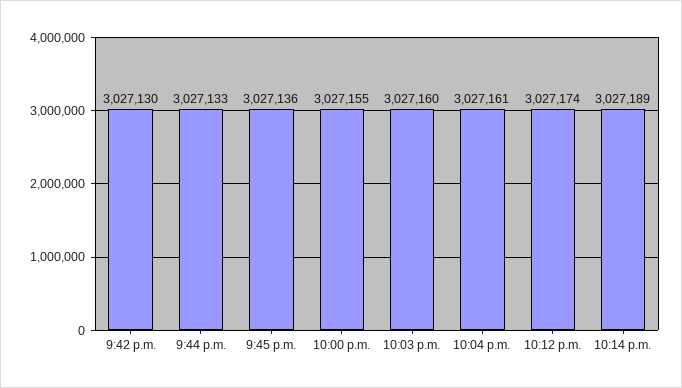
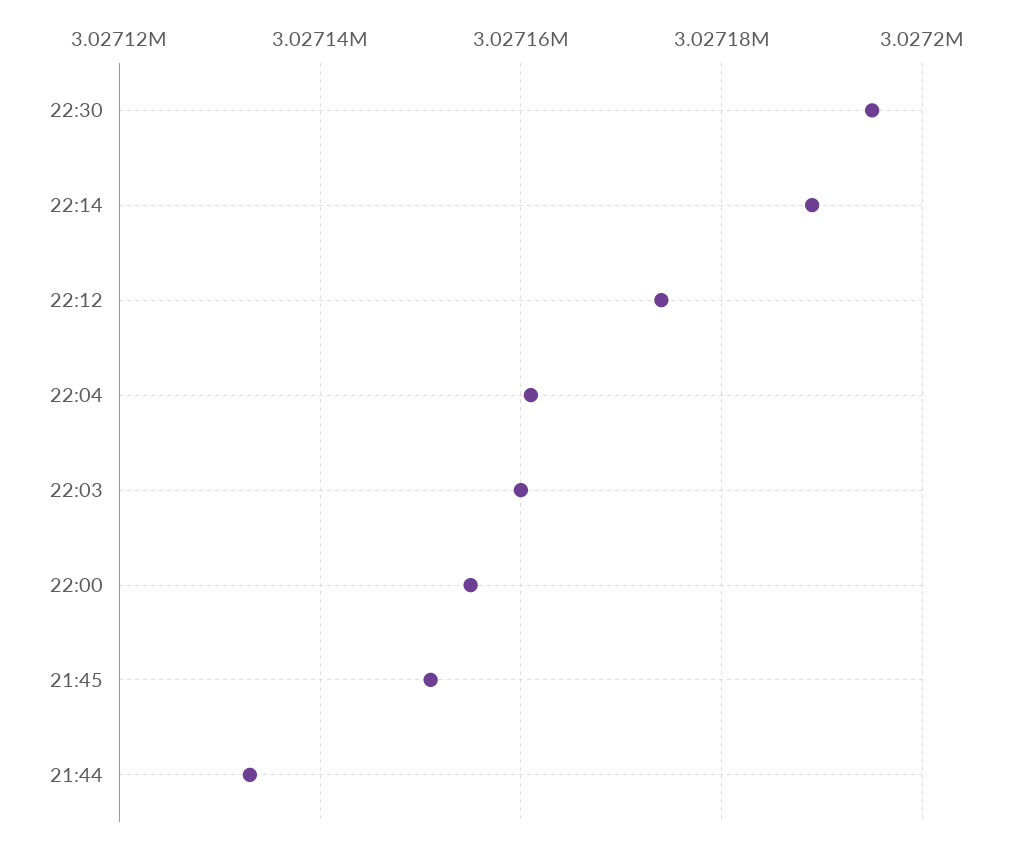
9:42 p.m.: 3027130 -> none
9:45 p.m.: 3027136 -> 3027150
22:30: none -> 3027195

